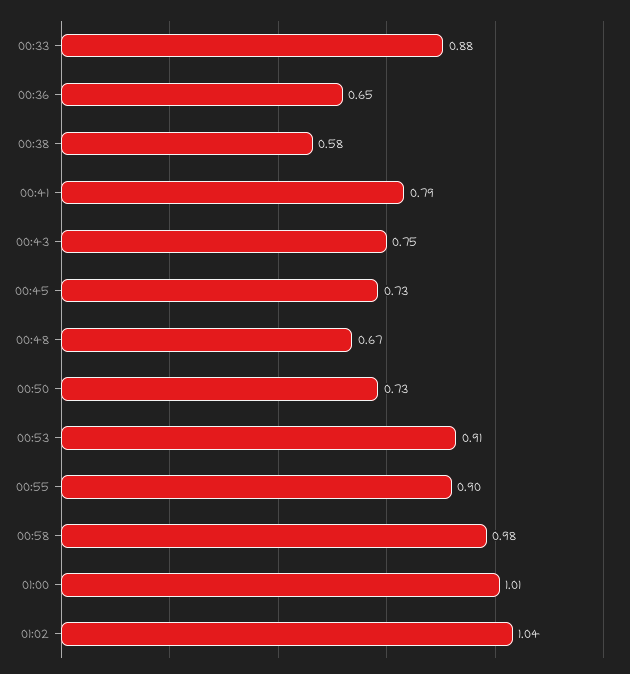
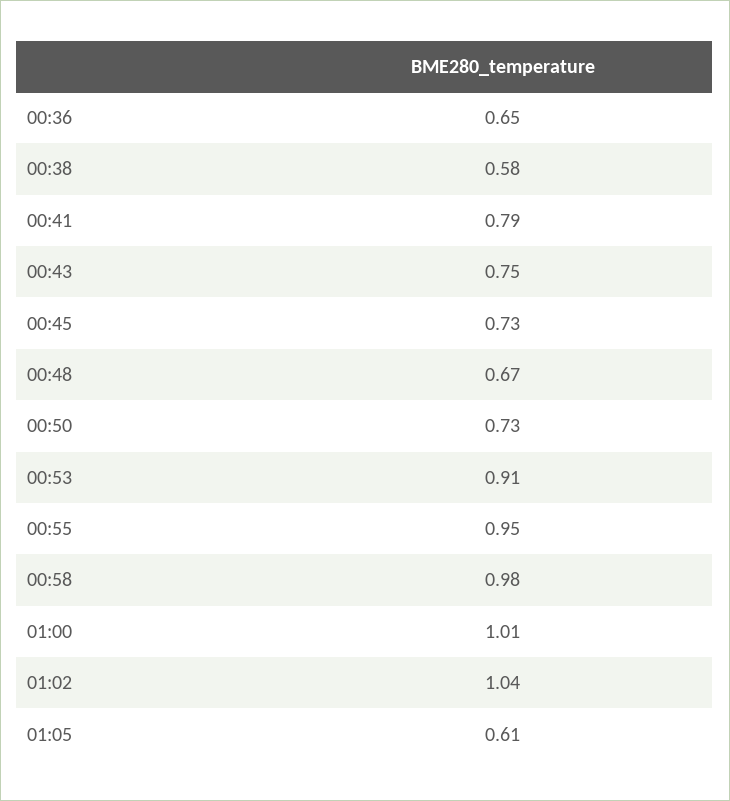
00:33: 0.88 -> none
00:55: 0.9 -> 0.95
01:05: none -> 0.61

